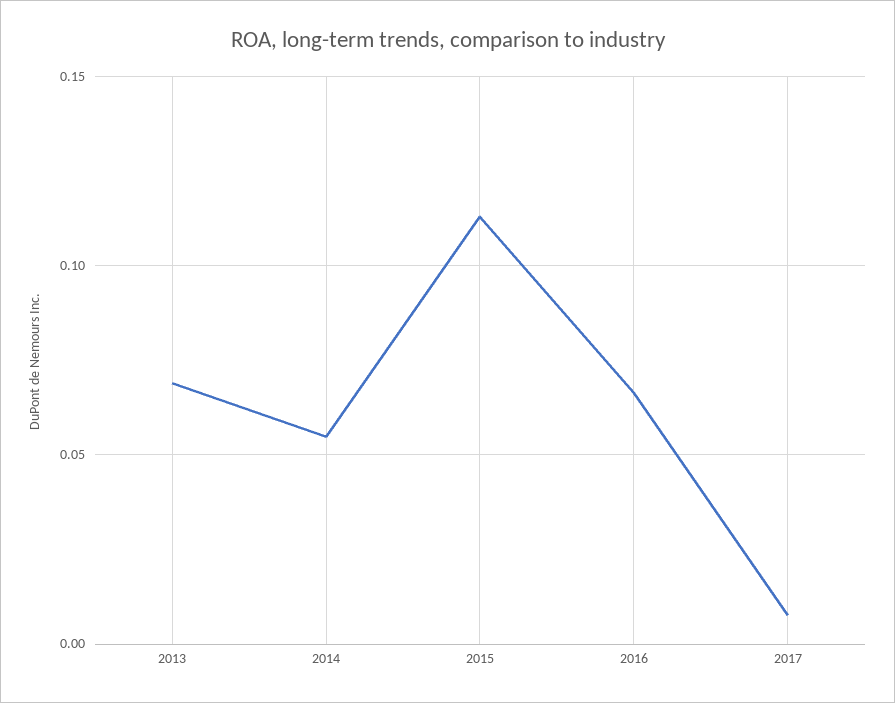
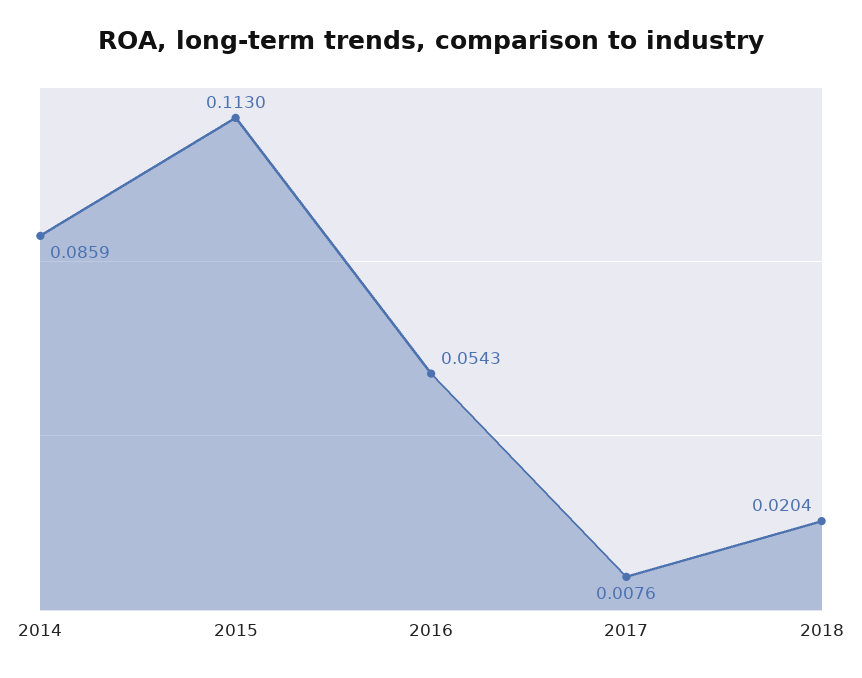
2013: 0.07 -> none
2014: 0.055 -> 0.0859
2016: 0.065 -> 0.0543
2018: none -> 0.0204

